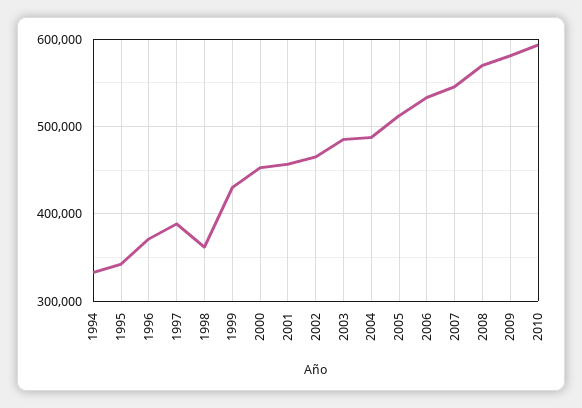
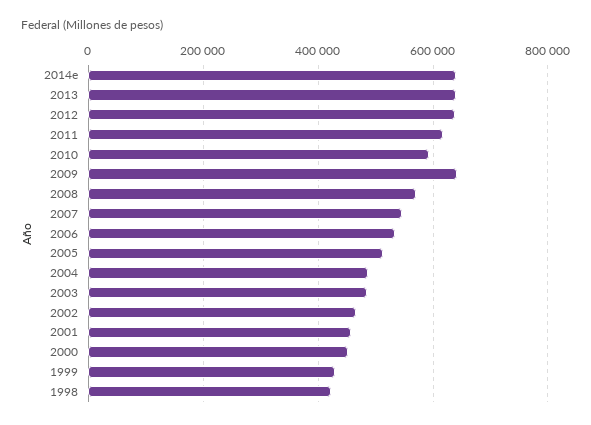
1994: 330000 -> none
1995: 340000 -> none
1996: 370000 -> none
1997: 390000 -> none
1998: 360000 -> 420000
2009: 580000 -> 640000
2014e: none -> 640000
2013: none -> 640000
2012: none -> 640000
2011: none -> 620000

